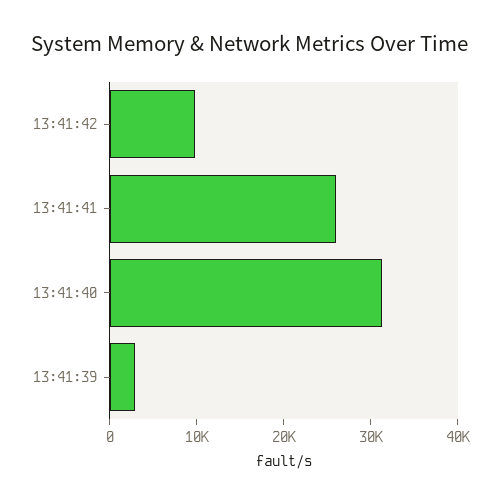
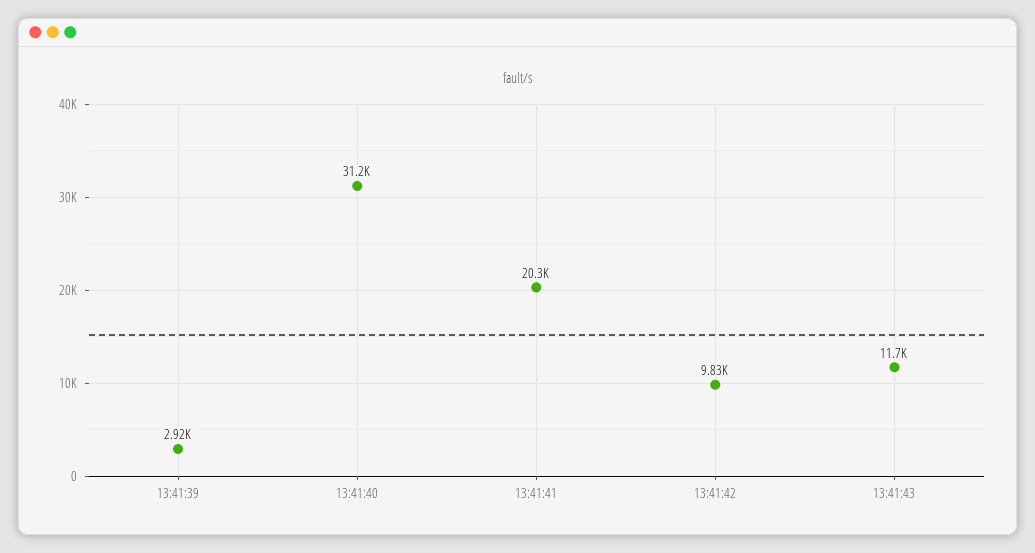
13:41:41: 26000 -> 20300
13:41:43: none -> 11700

